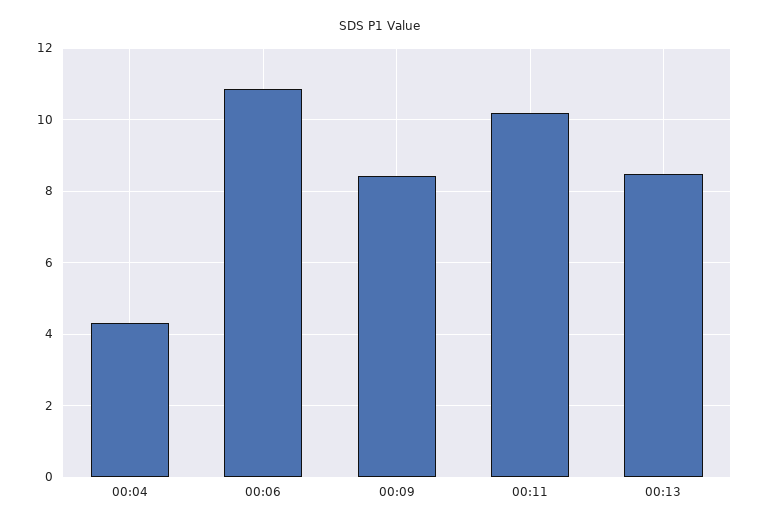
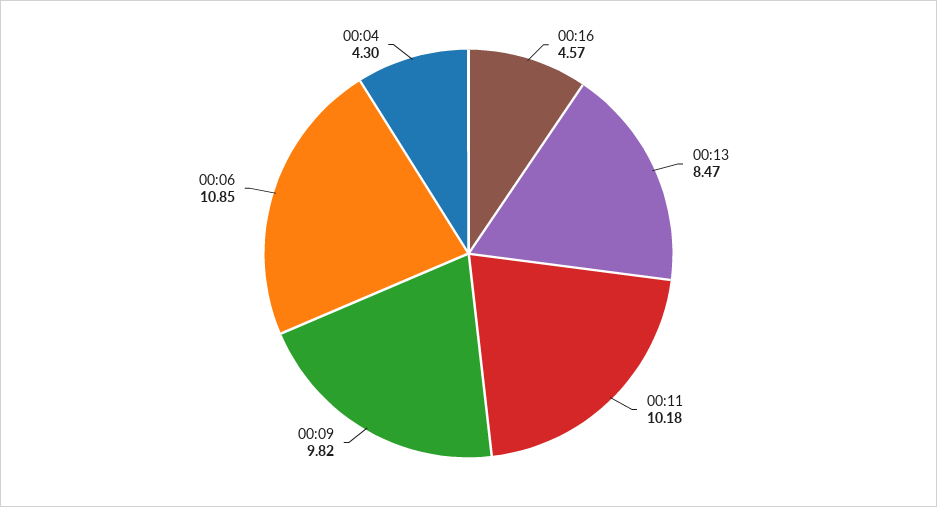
00:09: 8.4 -> 9.82
00:16: none -> 4.57

